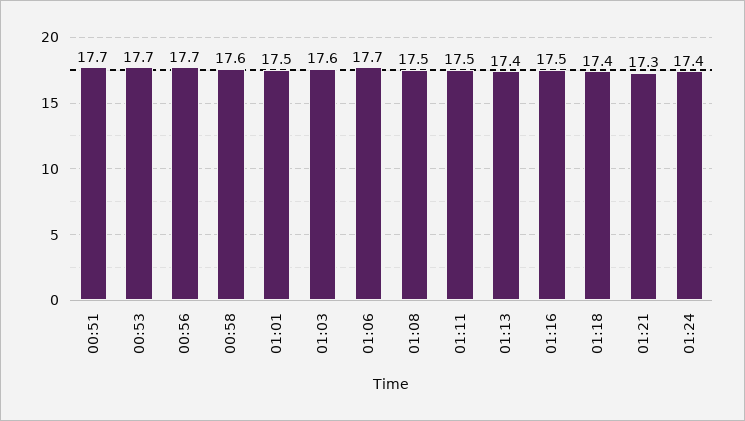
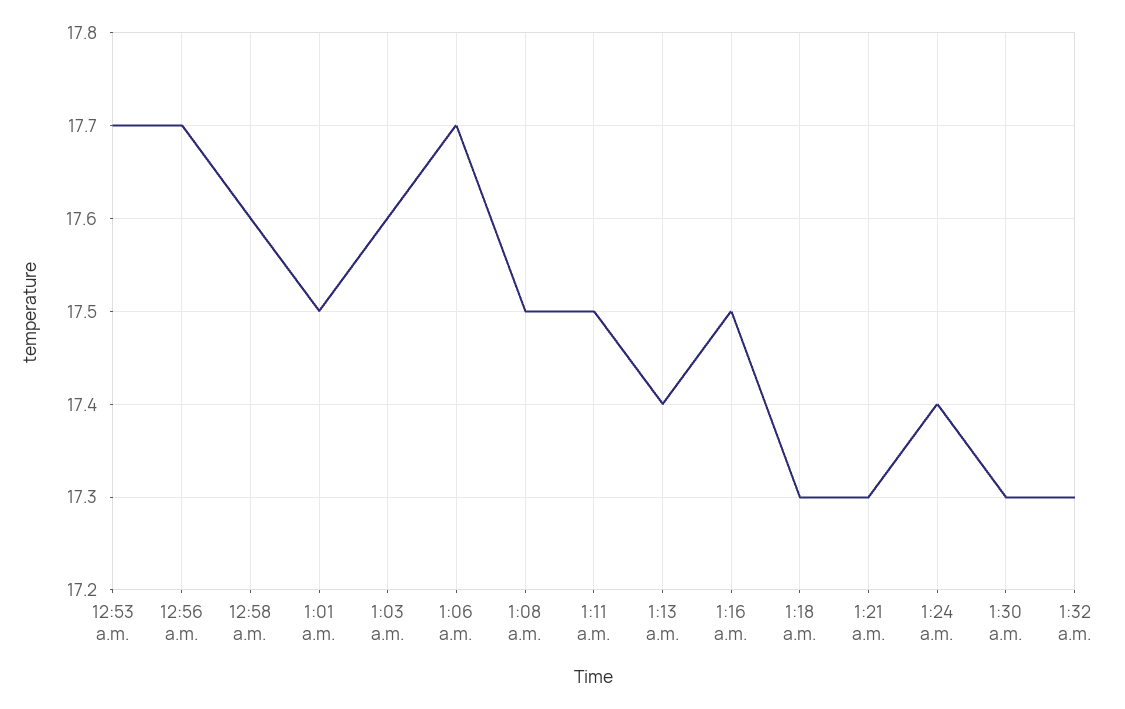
00:51: 17.7 -> none
01:18: 17.4 -> 17.3
1:30 a.m.: none -> 17.3
1:32 a.m.: none -> 17.3

